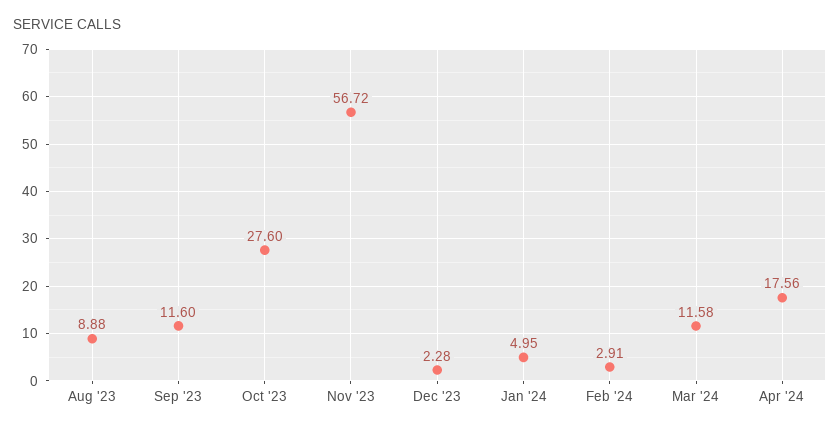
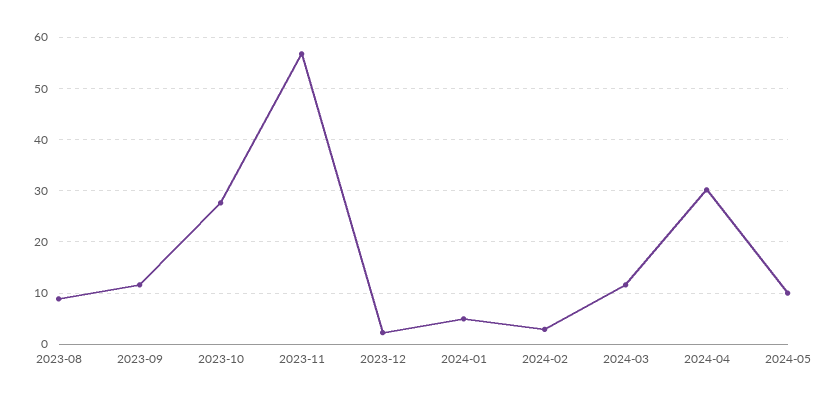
Apr '24: 17.56 -> 30
2024-05: none -> 10

